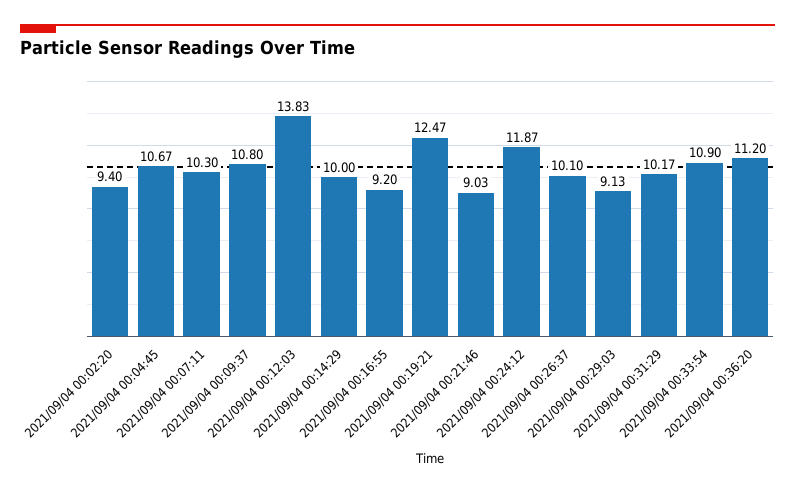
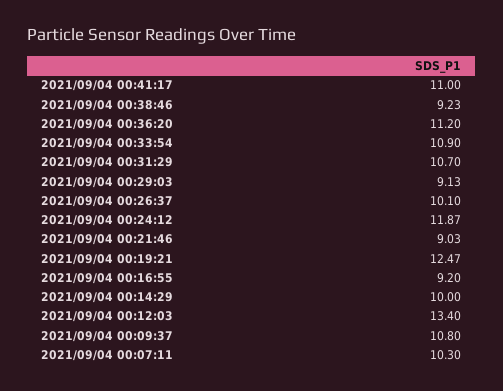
2021/09/04 00:02:20: 9.4 -> none
2021/09/04 00:04:45: 10.67 -> none
2021/09/04 00:12:03: 13.83 -> 13.4
2021/09/04 00:31:29: 10.17 -> 10.7
2021/09/04 00:41:17: none -> 11
2021/09/04 00:38:46: none -> 9.23

